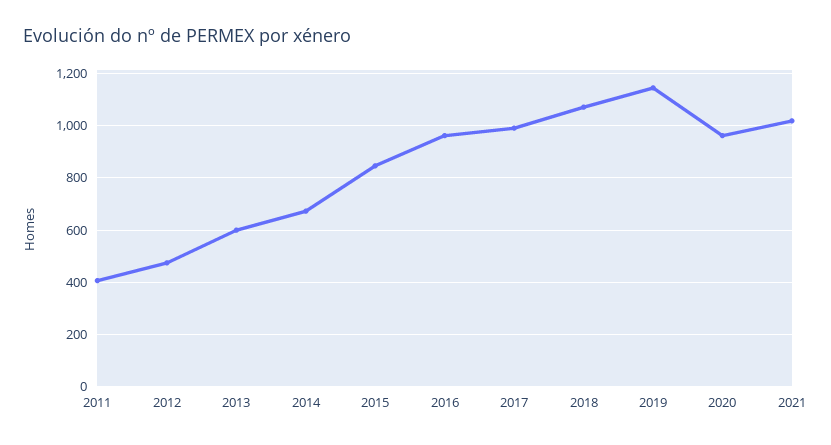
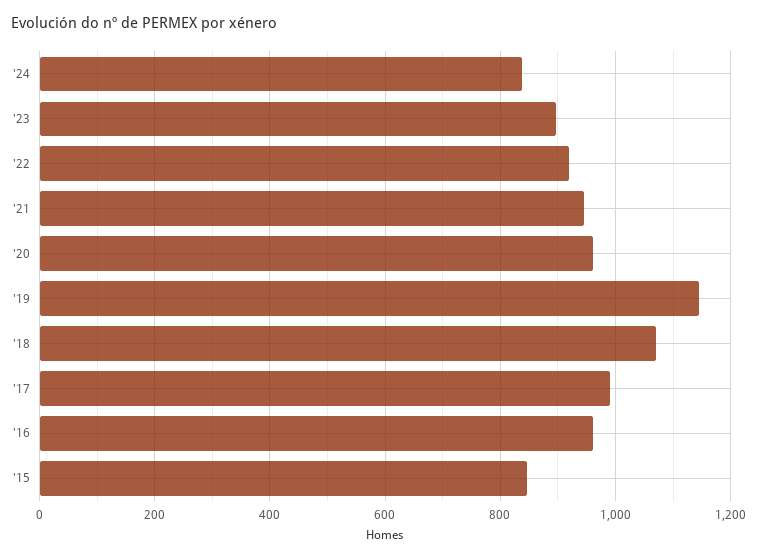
2011: 400 -> none
2012: 475 -> none
2013: 600 -> none
2014: 675 -> none
2021: 1025 -> 940
'24: none -> 840
'23: none -> 900
'22: none -> 920

